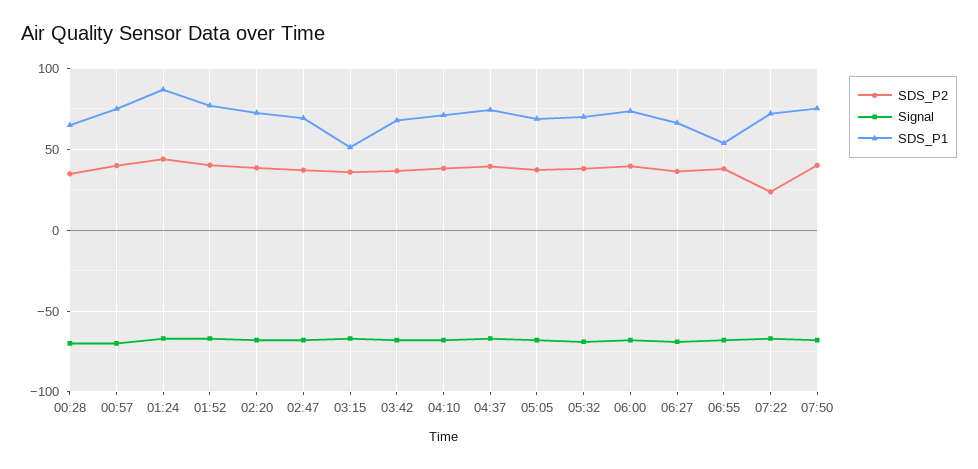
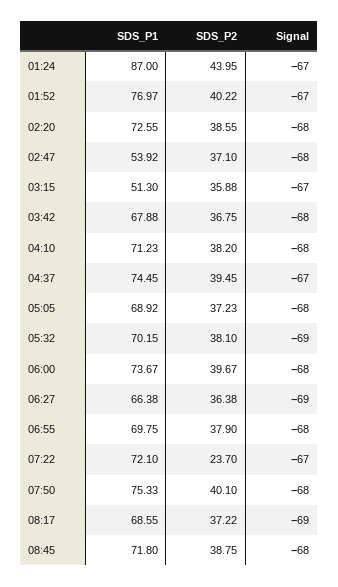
SDS_P2, 00:28: 35 -> none
Signal, 00:28: -70 -> none
SDS_P1, 00:28: 65 -> none
SDS_P2, 00:57: 40 -> none
Signal, 00:57: -70 -> none
SDS_P1, 00:57: 75 -> none
SDS_P1, 02:47: 70 -> 53.92
SDS_P1, 06:55: 55 -> 69.75
SDS_P1, 08:17: none -> 68.55
SDS_P2, 08:17: none -> 37.22
Signal, 08:17: none -> -69
SDS_P1, 08:45: none -> 71.8
SDS_P2, 08:45: none -> 38.75
Signal, 08:45: none -> -68

